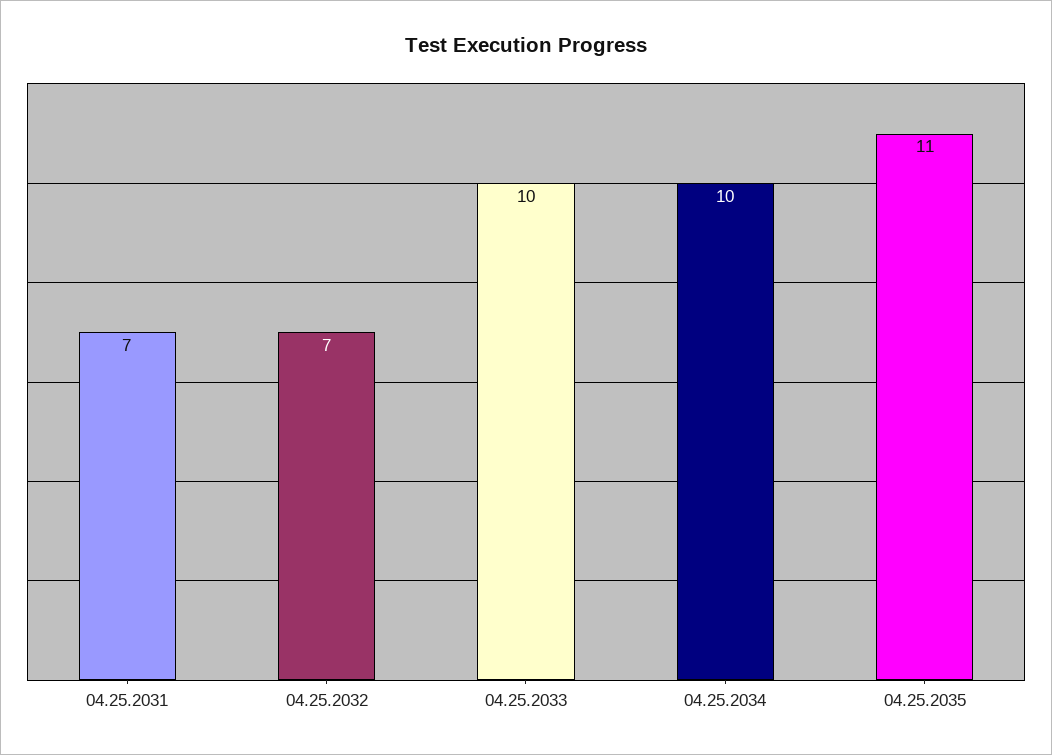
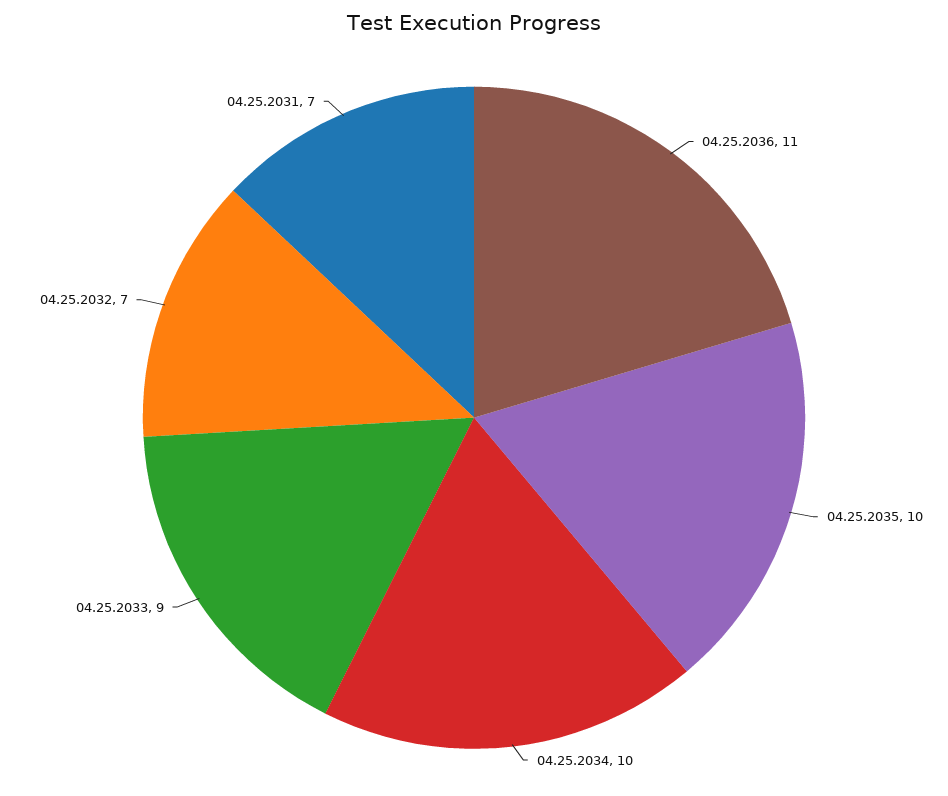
04.25.2033: 10 -> 9
04.25.2035: 11 -> 10
04.25.2036: none -> 11

